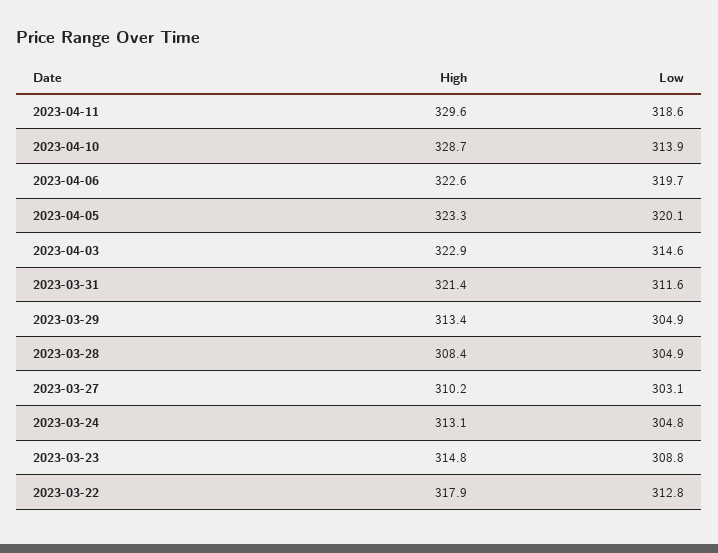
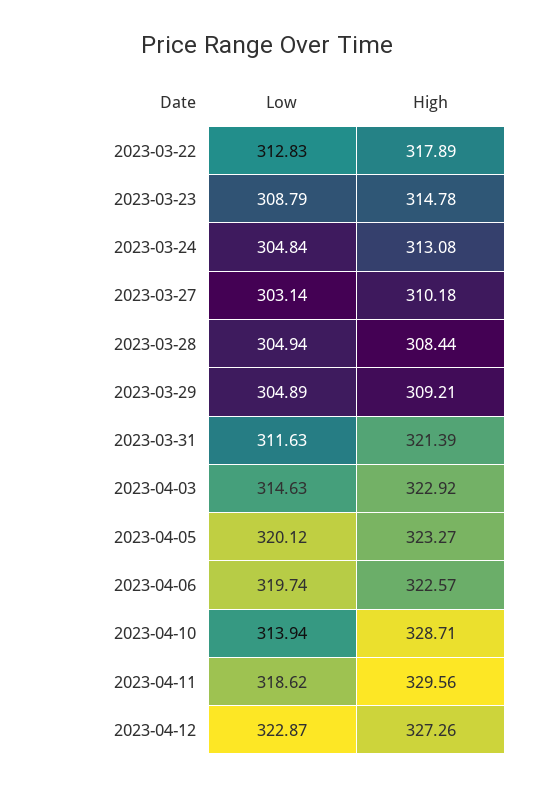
High, 2023-03-29: 313.4 -> 309.21
Low, 2023-04-12: none -> 322.87
High, 2023-04-12: none -> 327.26

